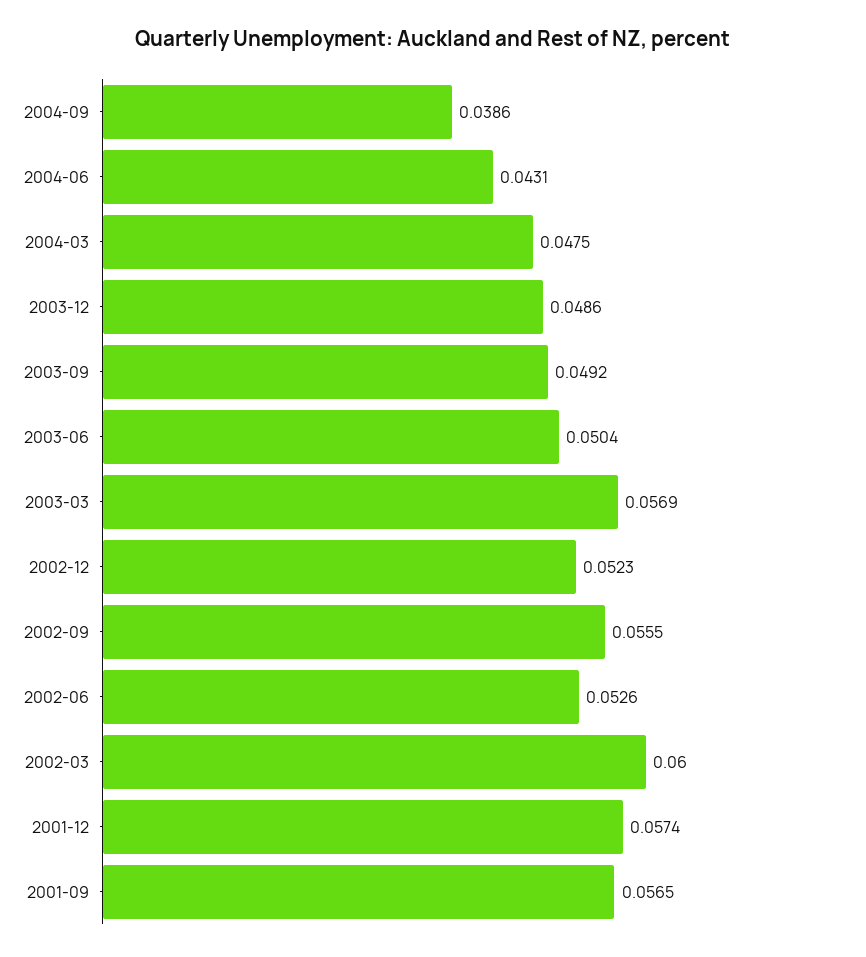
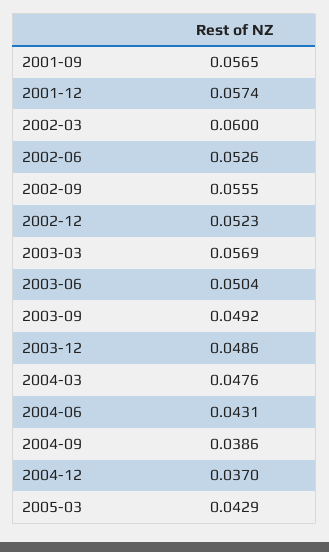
2004-03: 0.0475 -> 0.0476
2004-12: none -> 0.037
2005-03: none -> 0.0429

